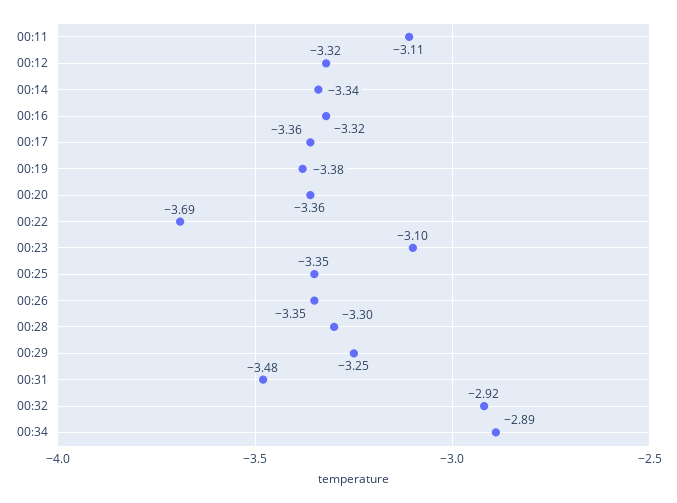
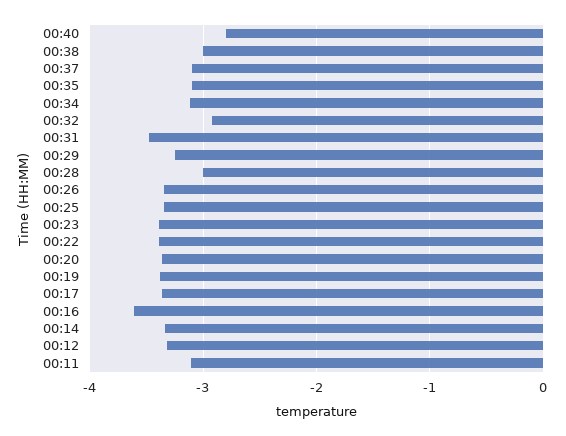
00:16: -3.32 -> -3.6
00:22: -3.69 -> -3.4
00:23: -3.1 -> -3.4
00:28: -3.3 -> -3
00:34: -2.89 -> -3.1
00:40: none -> -2.8
00:38: none -> -3
00:37: none -> -3.1
00:35: none -> -3.1

